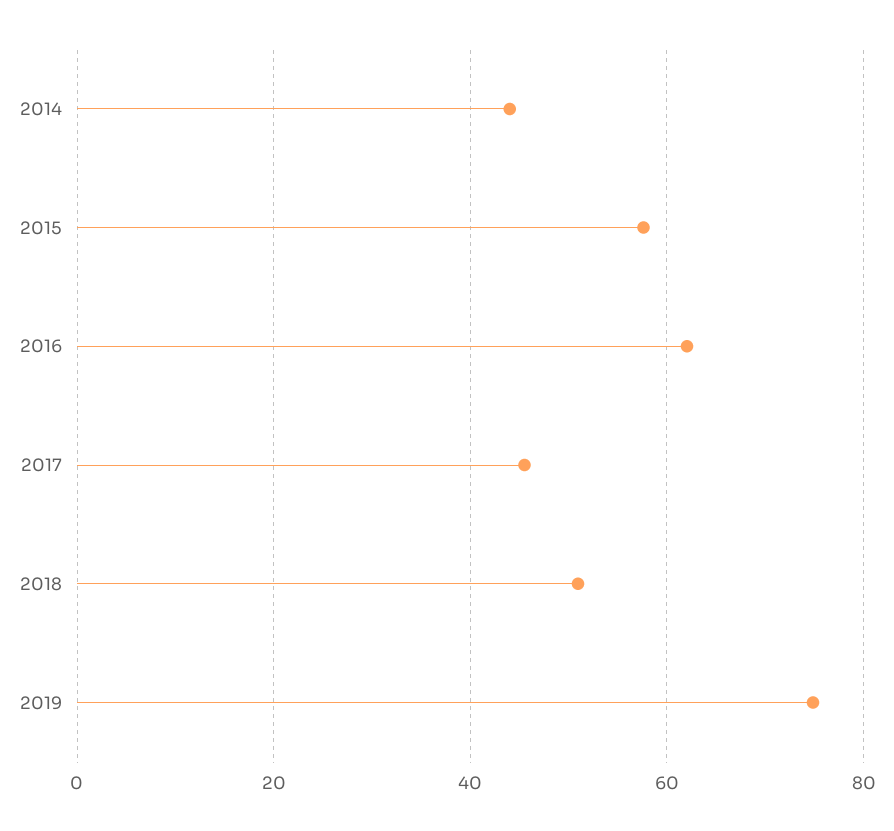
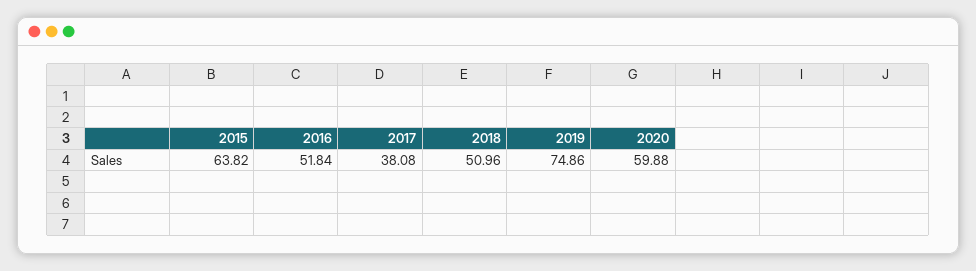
2014: 44 -> none
2015: 58 -> 63.82
2016: 62 -> 51.84
2017: 46 -> 38.08
2020: none -> 59.88

